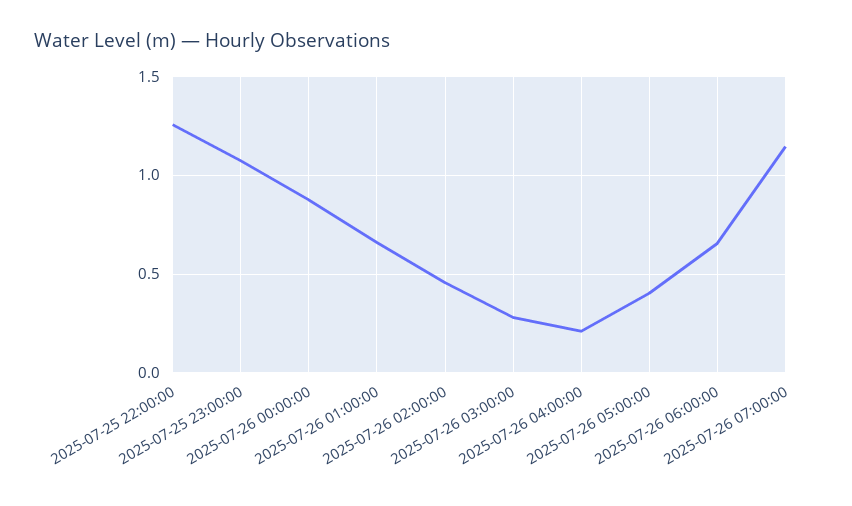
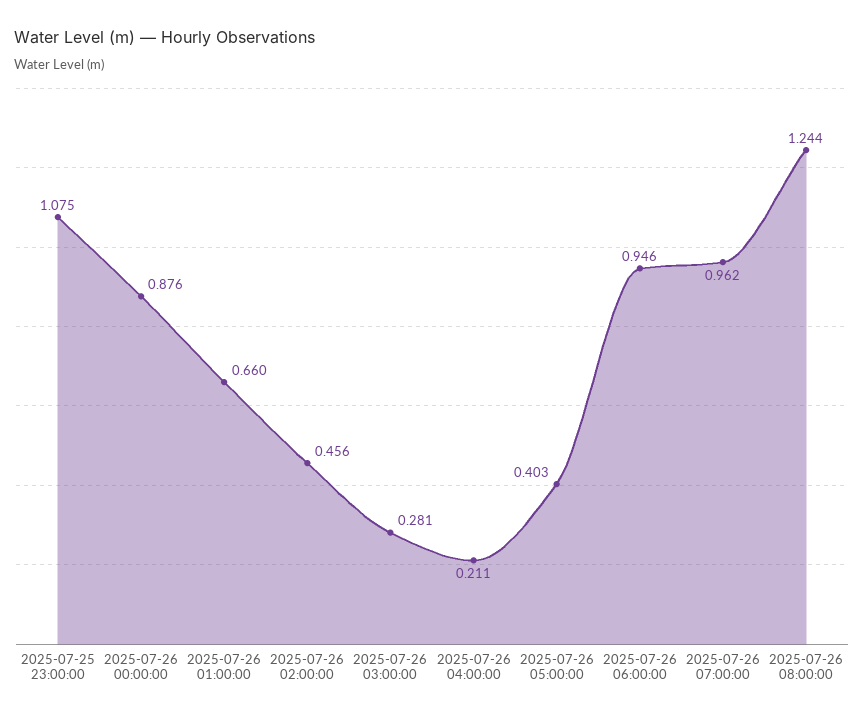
2025-07-25 22:00:00: 1.25 -> none
2025-07-26 06:00:00: 0.65 -> 0.946
2025-07-26 07:00:00: 1.15 -> 0.962
2025-07-26 08:00:00: none -> 1.244

